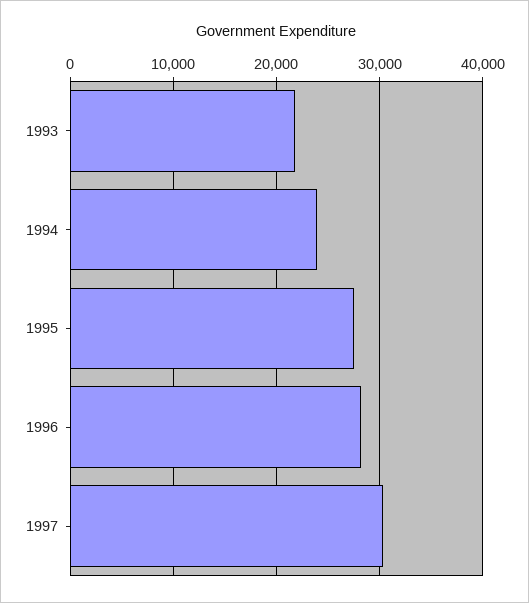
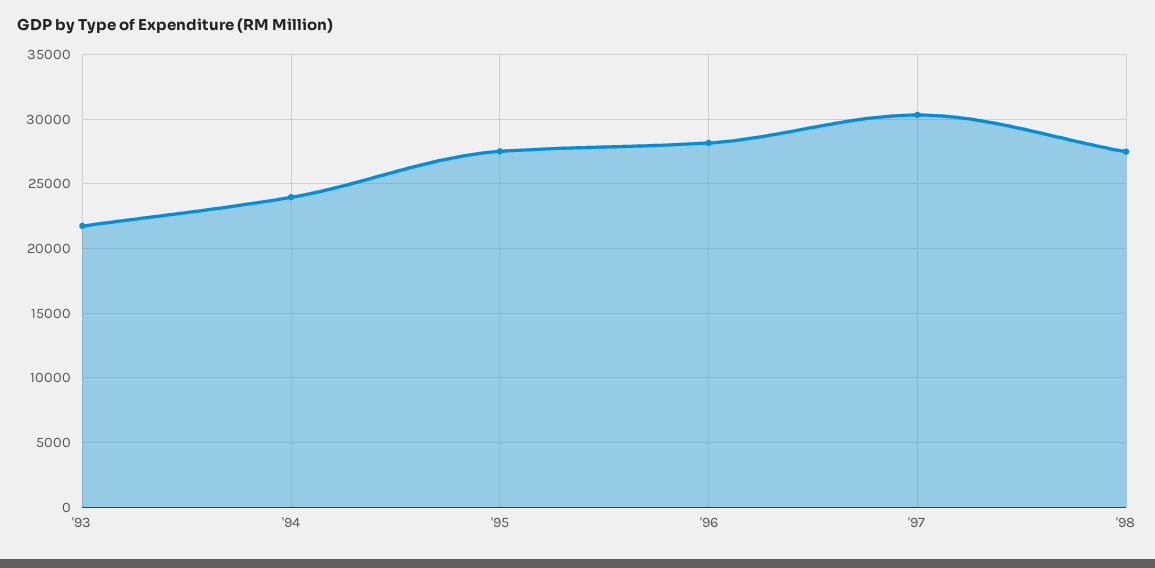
'98: none -> 27500

